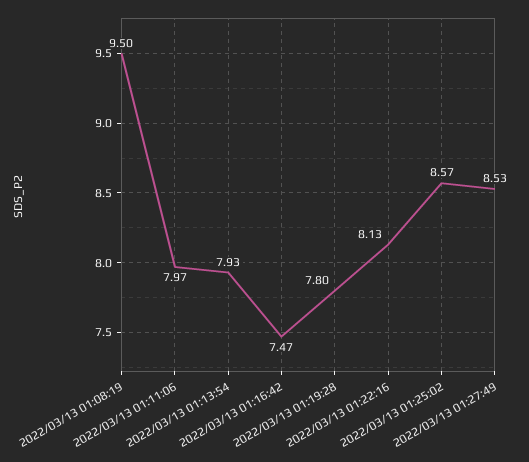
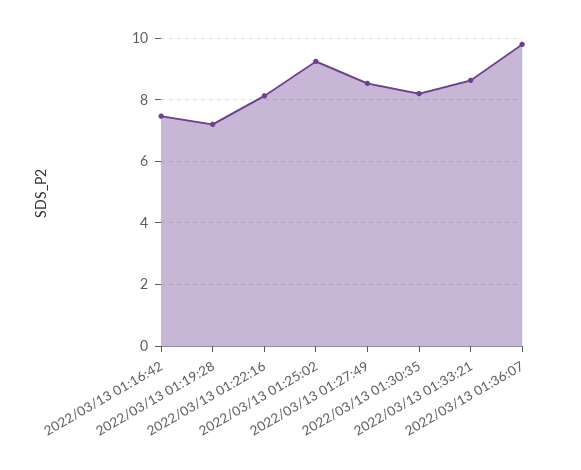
2022/03/13 01:08:19: 9.5 -> none
2022/03/13 01:11:06: 7.97 -> none
2022/03/13 01:13:54: 7.93 -> none
2022/03/13 01:19:28: 7.8 -> 7.2
2022/03/13 01:25:02: 8.57 -> 9.2
2022/03/13 01:30:35: none -> 8.2
2022/03/13 01:33:21: none -> 8.6
2022/03/13 01:36:07: none -> 9.8

